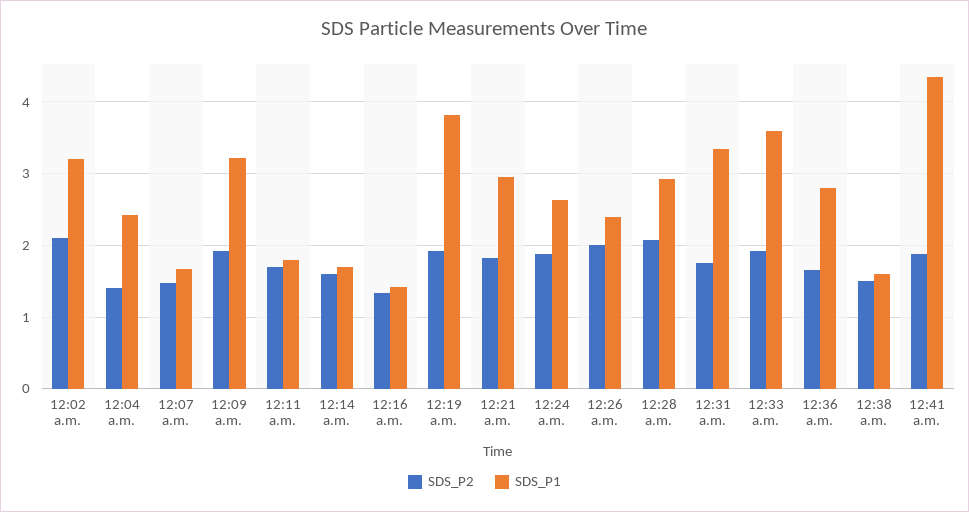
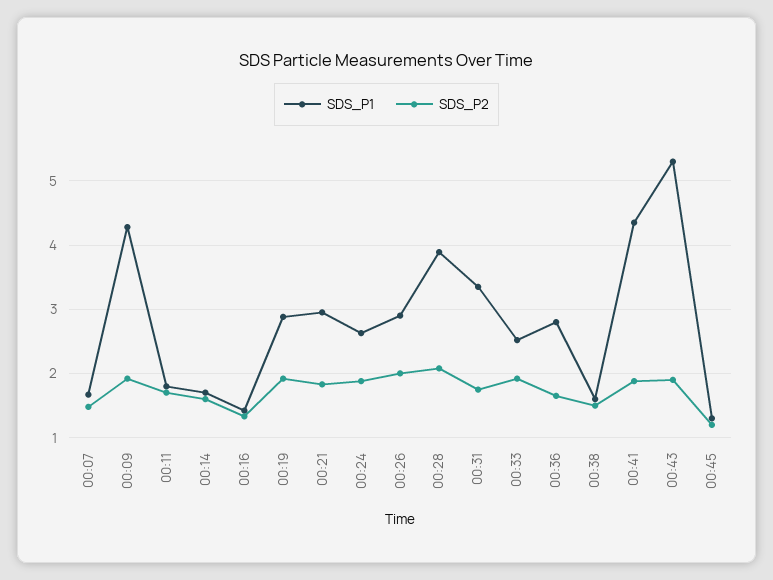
SDS_P2, 12:02 a.m.: 2.1 -> none
SDS_P1, 12:02 a.m.: 3.2 -> none
SDS_P2, 12:04 a.m.: 1.4 -> none
SDS_P1, 12:04 a.m.: 2.4 -> none
SDS_P1, 12:09 a.m.: 3.2 -> 4.3
SDS_P1, 12:19 a.m.: 3.8 -> 2.9
SDS_P1, 12:26 a.m.: 2.4 -> 2.9
SDS_P1, 12:28 a.m.: 2.9 -> 3.9
SDS_P1, 12:33 a.m.: 3.6 -> 2.5
SDS_P1, 00:43: none -> 5.3
SDS_P2, 00:43: none -> 1.9
SDS_P1, 00:45: none -> 1.3
SDS_P2, 00:45: none -> 1.2

